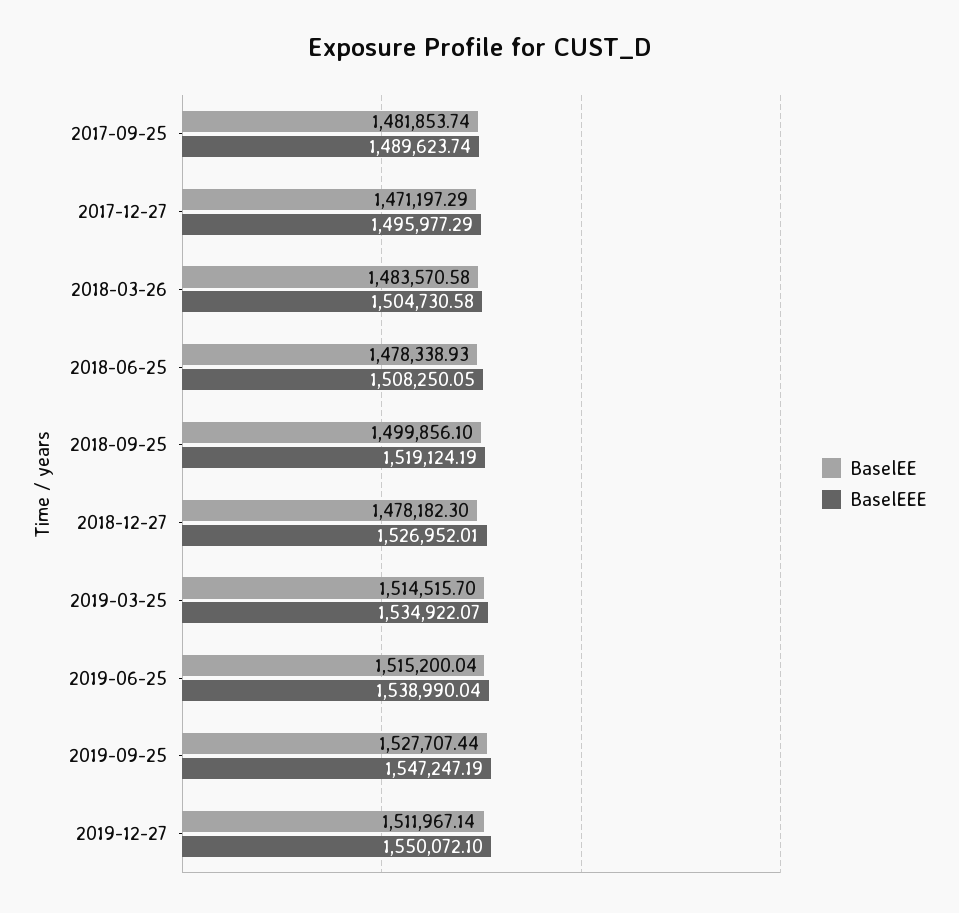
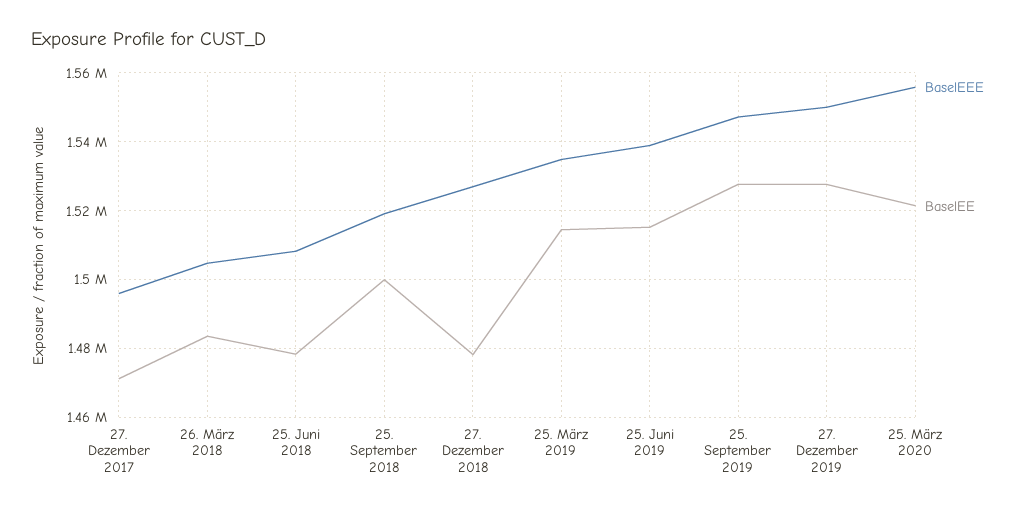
BaselEE, 2017-09-25: 1481853.74 -> none
BaselEEE, 2017-09-25: 1489623.74 -> none
BaselEE, 2019-12-27: 1511967.14 -> 1528000
BaselEEE, 25. März 2020: none -> 1556000
BaselEE, 25. März 2020: none -> 1522000

